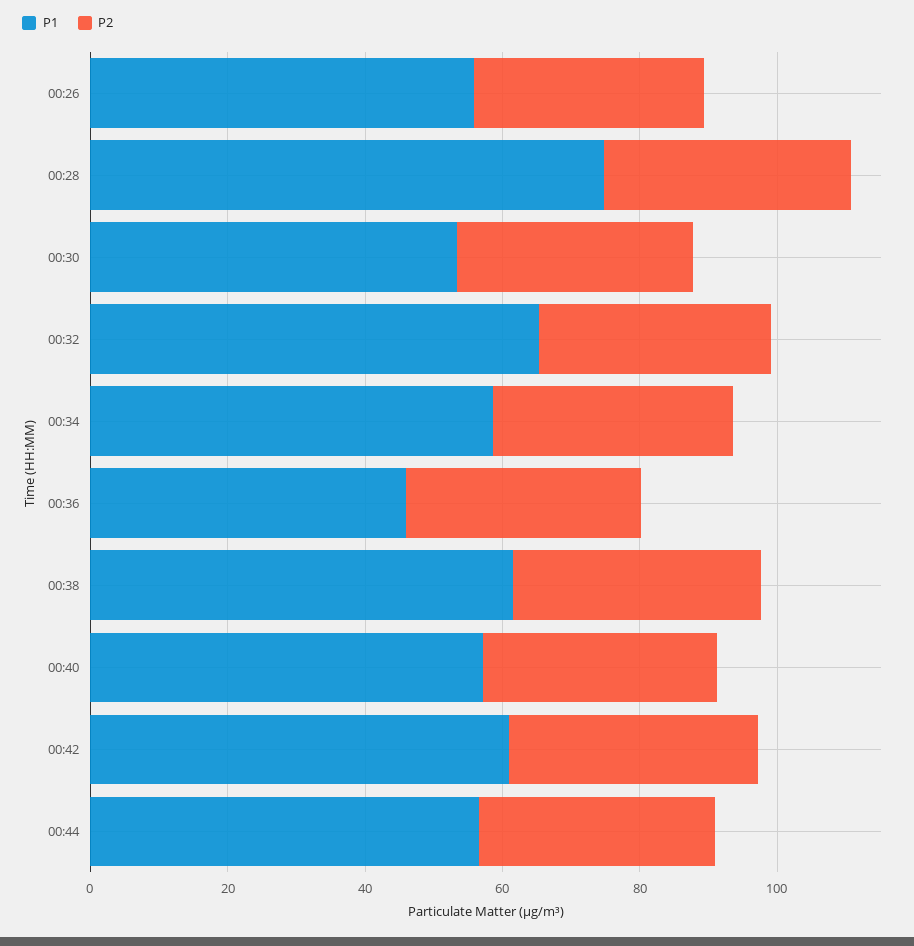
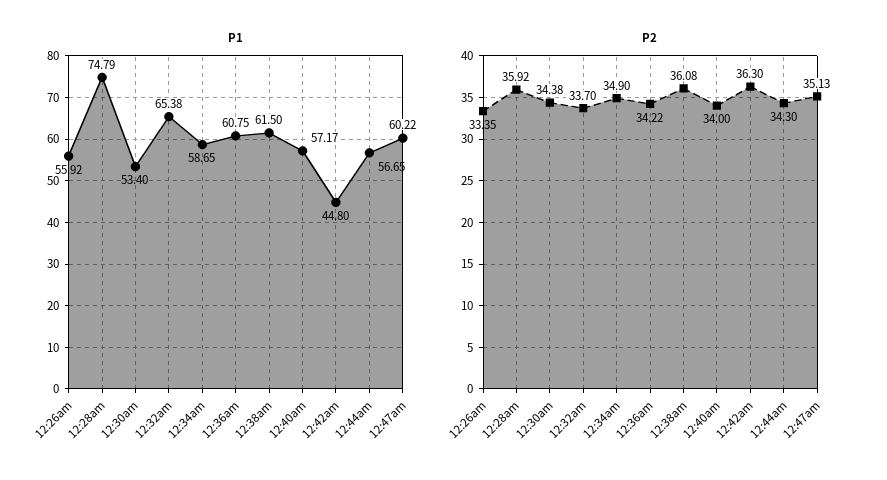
P1, 00:36: 45 -> 60.75
P1, 00:42: 60 -> 44.8
P1, 12:47am: none -> 60.22
P2, 12:47am: none -> 35.13

